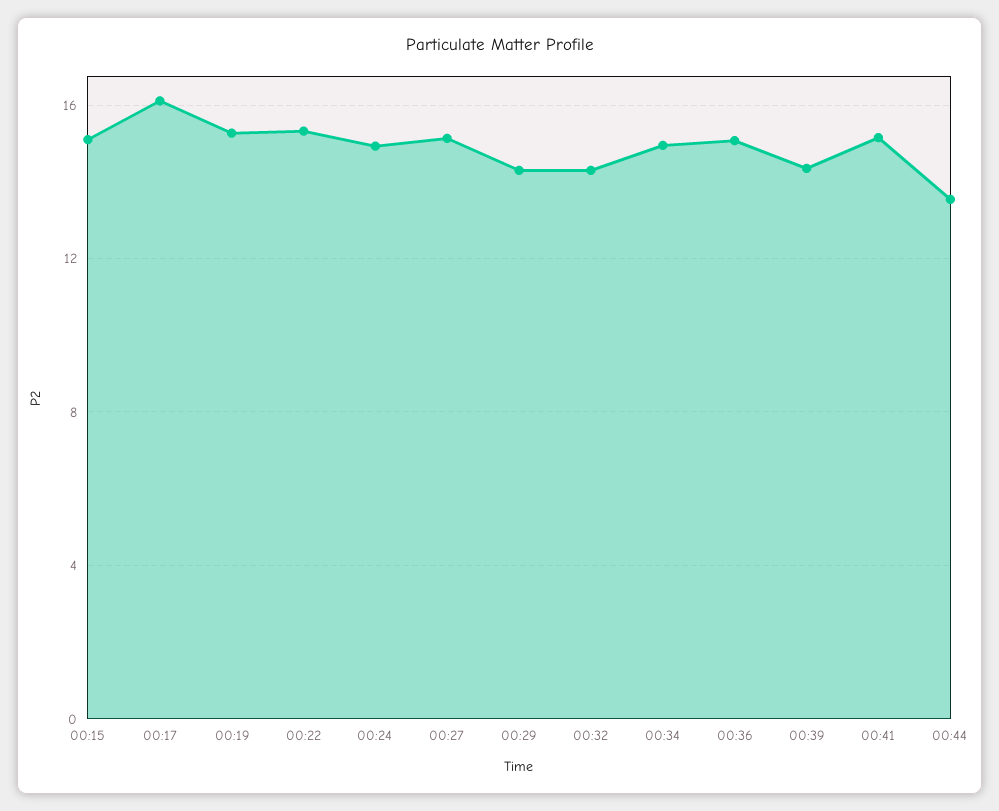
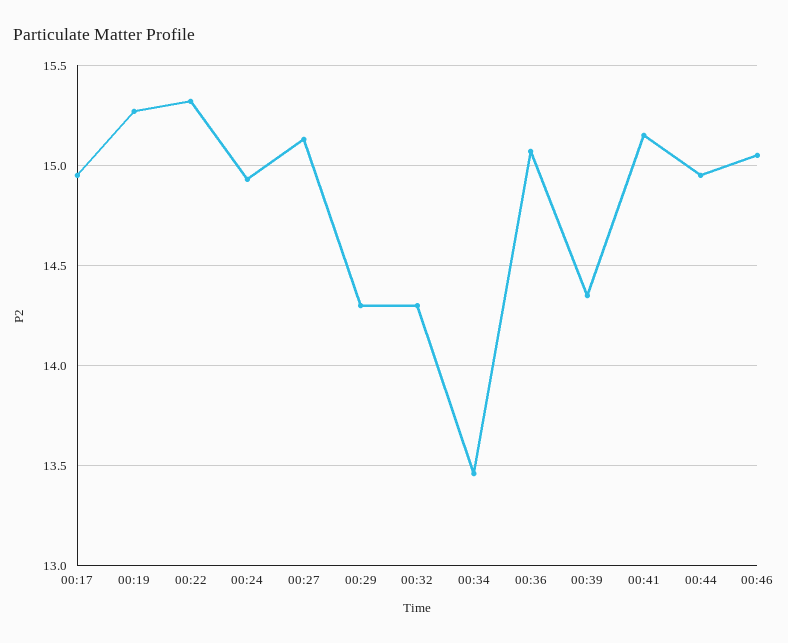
00:15: 15 -> none
00:17: 16 -> 14.95
00:34: 15 -> 13.45
00:44: 13.5 -> 14.95
00:46: none -> 15.05

